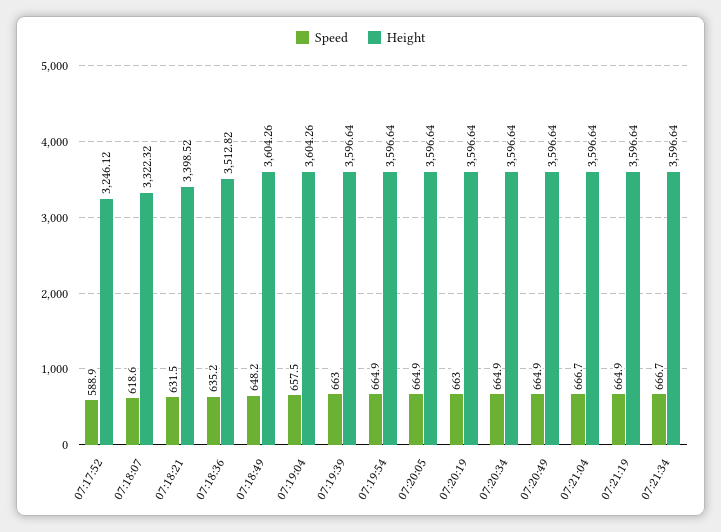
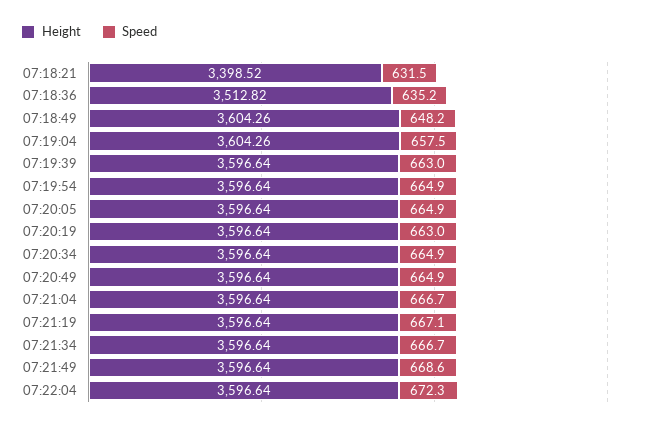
Speed, 07:17:52: 588.9 -> none
Height, 07:17:52: 3246.12 -> none
Speed, 07:18:07: 618.6 -> none
Height, 07:18:07: 3322.32 -> none
Speed, 07:21:19: 664.9 -> 667.1
Height, 07:21:49: none -> 3596.64
Speed, 07:21:49: none -> 668.6
Height, 07:22:04: none -> 3596.64
Speed, 07:22:04: none -> 672.3

